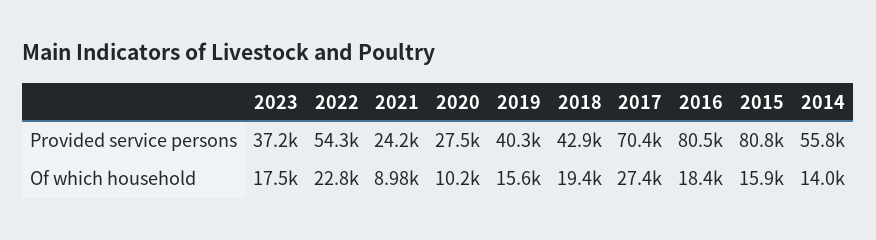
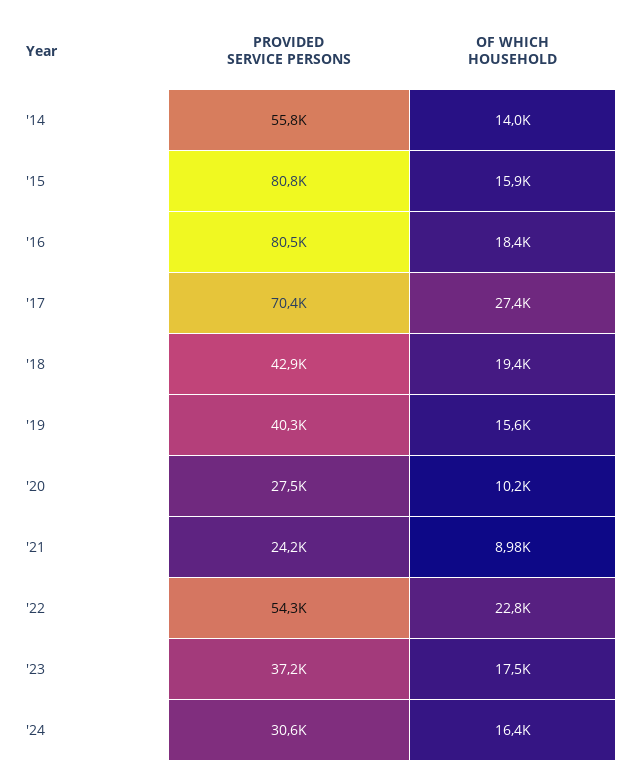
'24, Provided service persons: none -> 30600
'24, Of which household: none -> 16400

